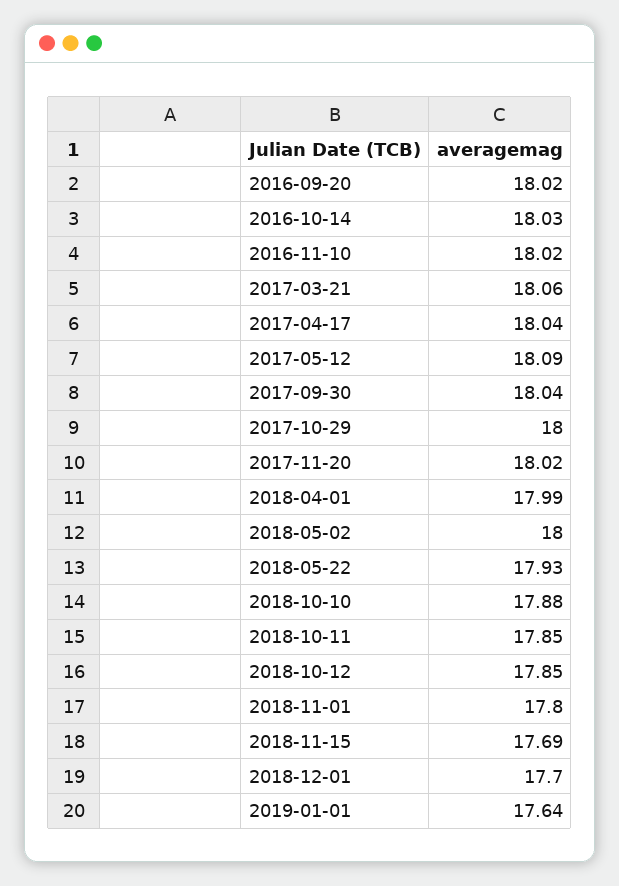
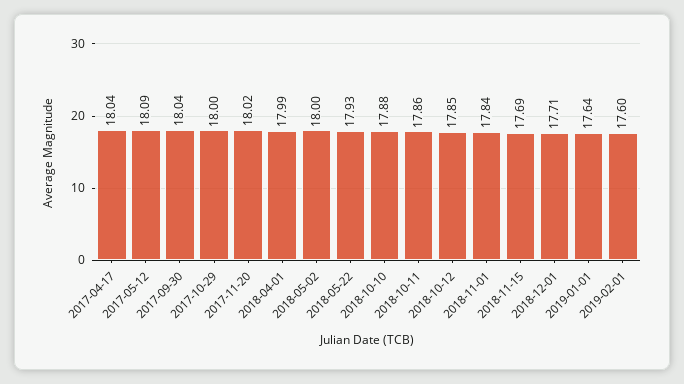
2016-09-20: 18.02 -> none
2016-10-14: 18.03 -> none
2016-11-10: 18.02 -> none
2017-03-21: 18.06 -> none
2018-10-11: 17.85 -> 17.86
2018-11-01: 17.8 -> 17.84
2018-12-01: 17.7 -> 17.71
2019-02-01: none -> 17.6

